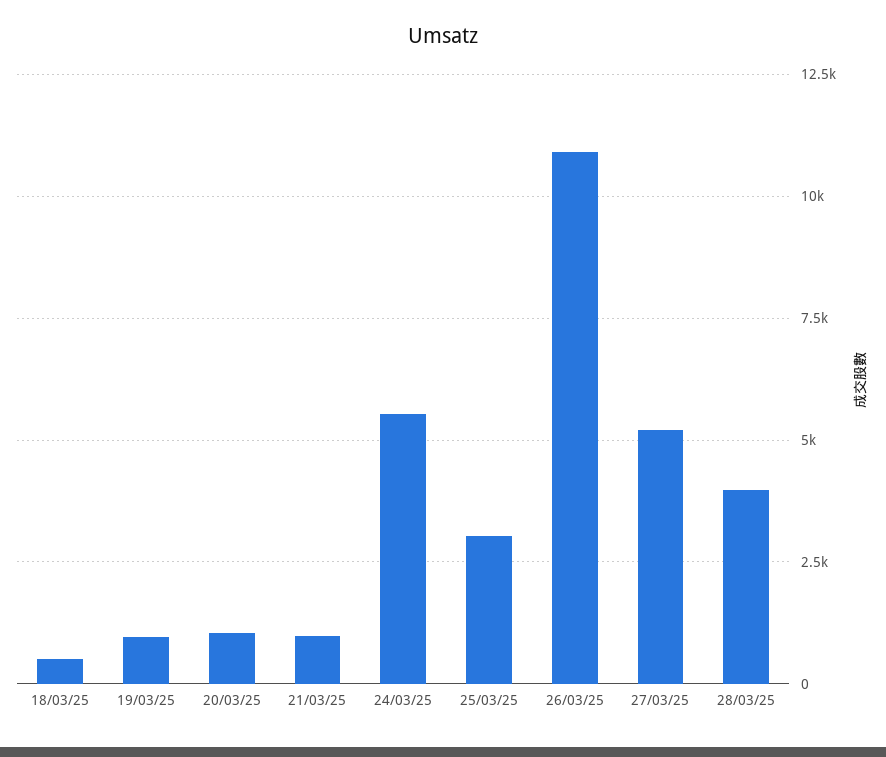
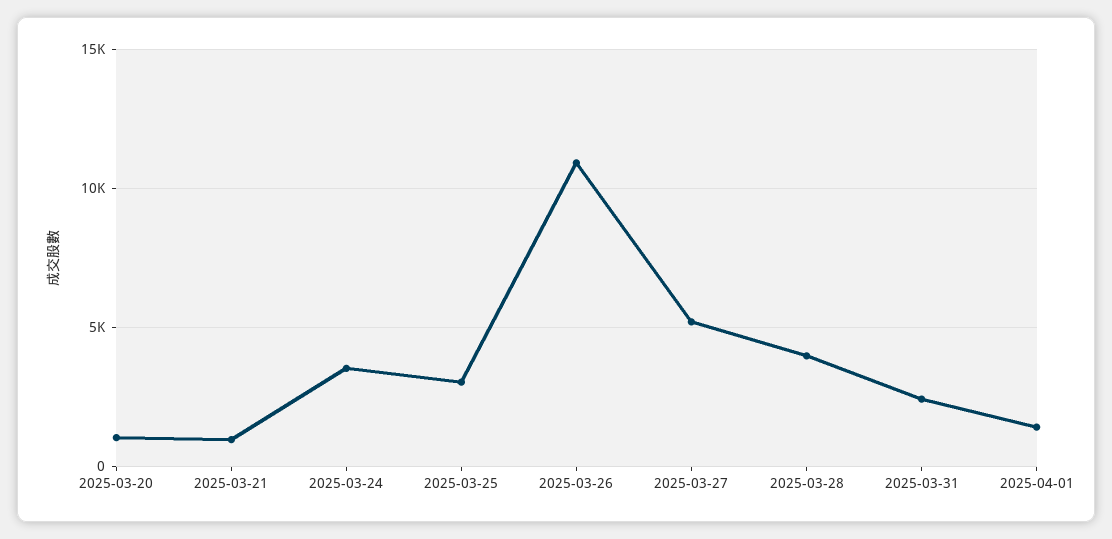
18/03/25: 500 -> none
19/03/25: 1000 -> none
24/03/25: 5500 -> 3500
2025-03-31: none -> 2500
2025-04-01: none -> 1500

